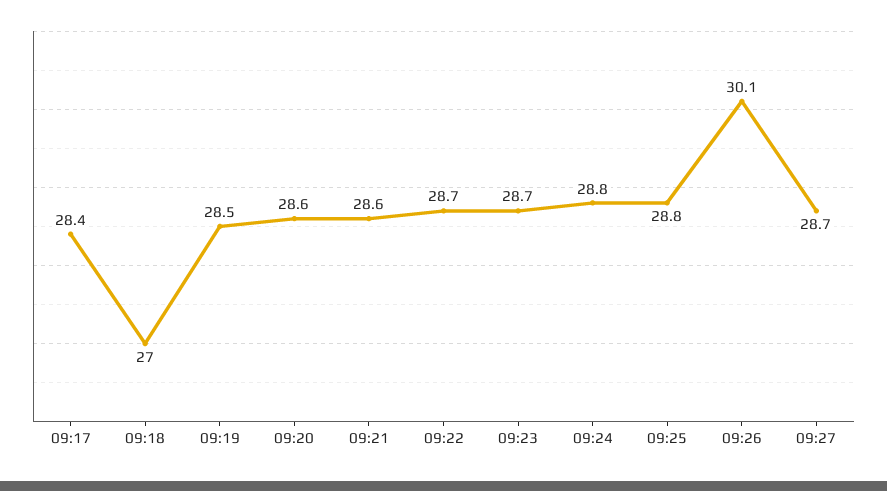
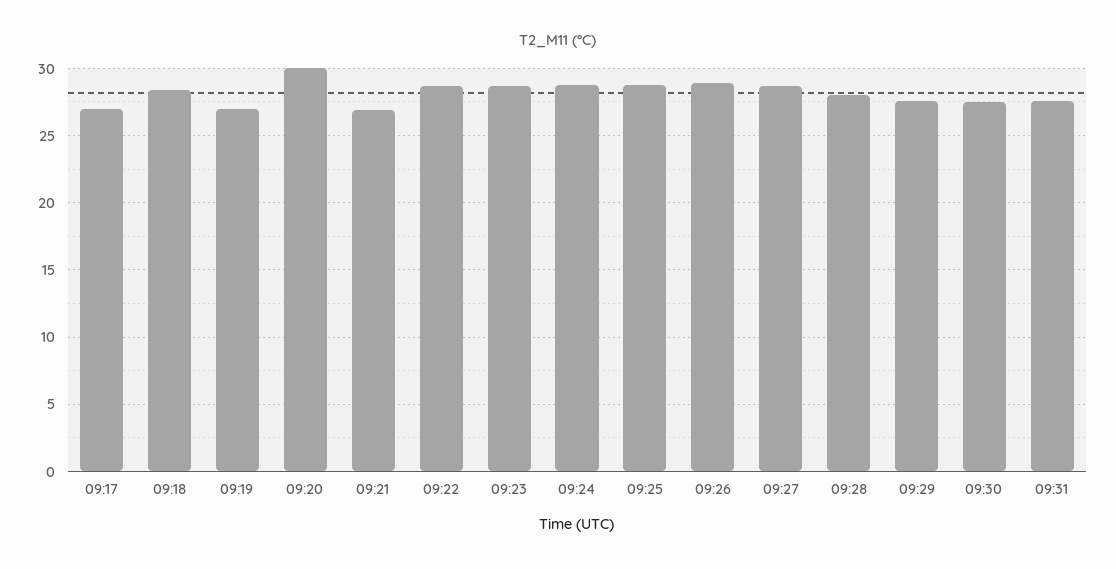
09:17: 28.4 -> 27
09:18: 27 -> 28.5
09:19: 28.5 -> 27
09:20: 28.6 -> 30
09:21: 28.6 -> 27
09:26: 30.1 -> 29
09:28: none -> 28
09:29: none -> 27.5
09:30: none -> 27.5
09:31: none -> 27.5

